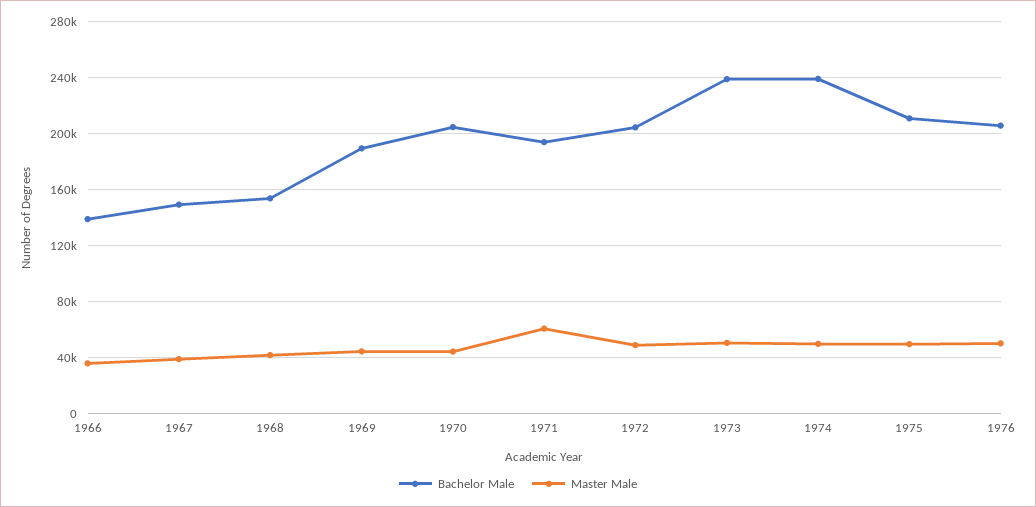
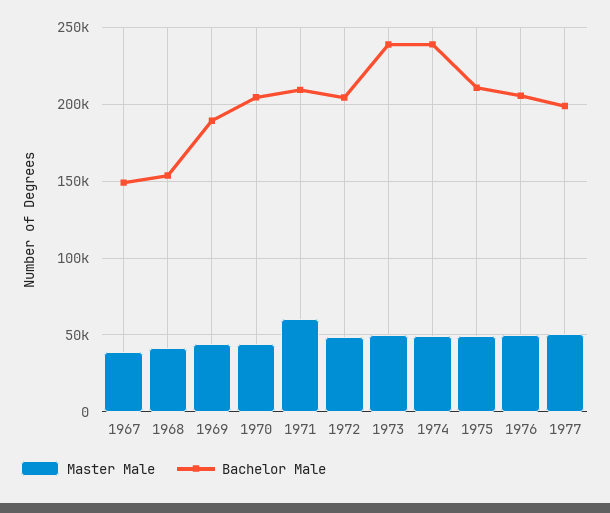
Bachelor Male, 1966: 140000 -> none
Master Male, 1966: 35000 -> none
Bachelor Male, 1971: 195000 -> 210000
Master Male, 1977: none -> 50000
Bachelor Male, 1977: none -> 200000

